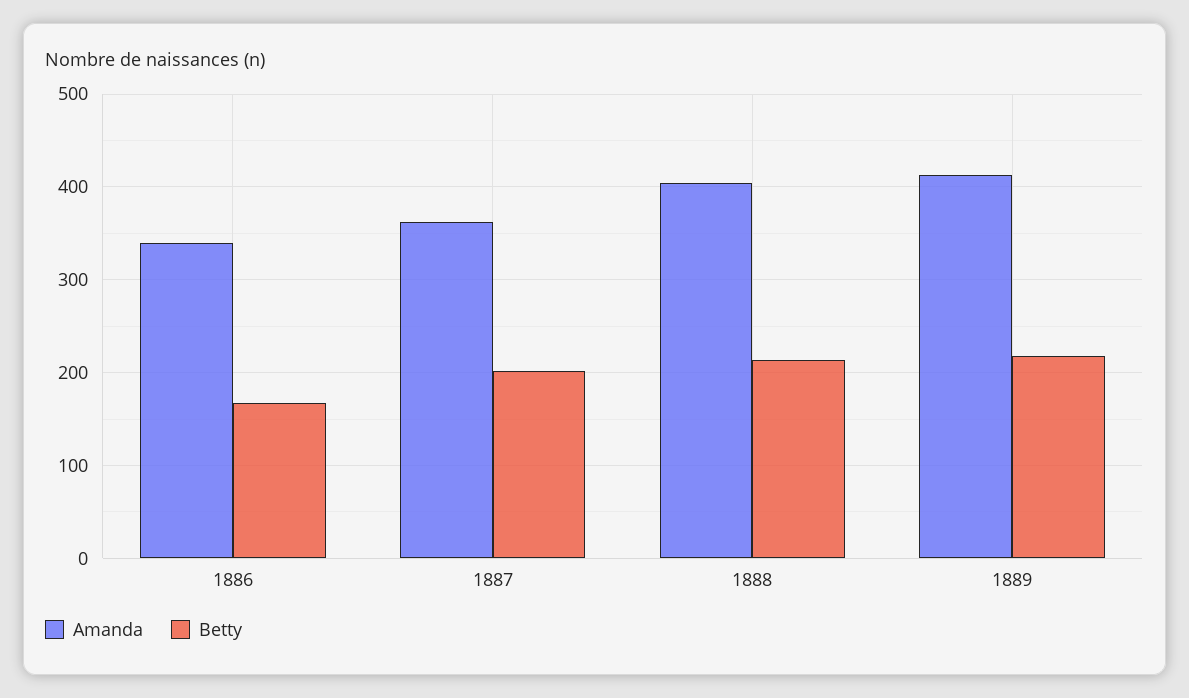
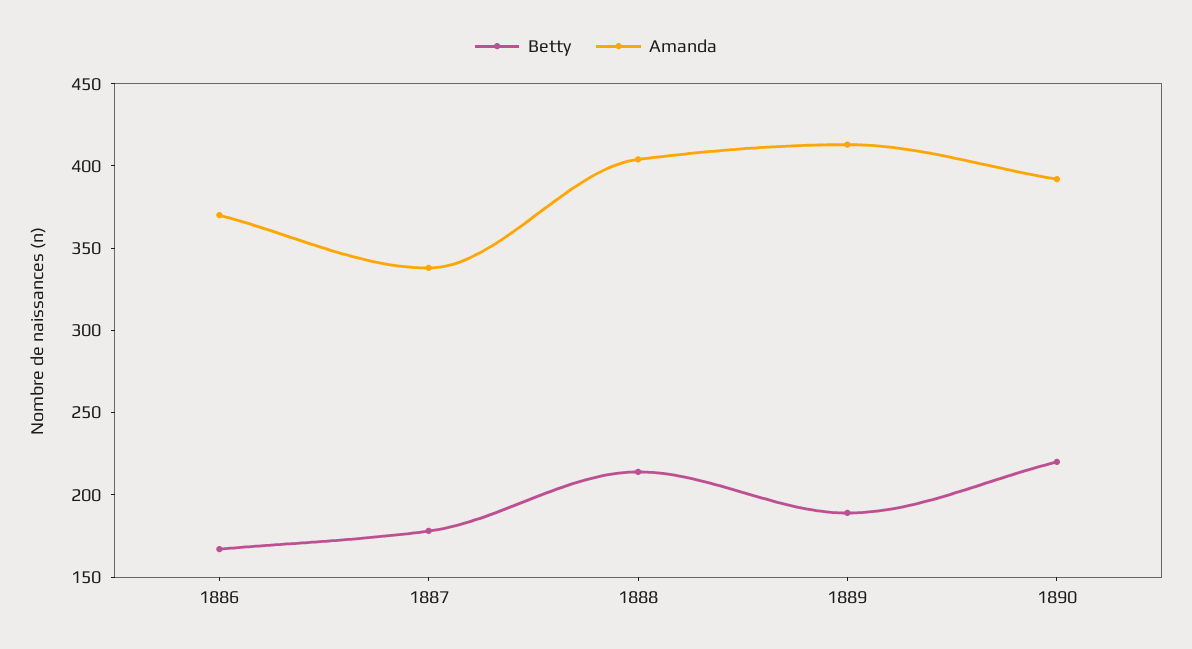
Amanda, 1886: 340 -> 370
Amanda, 1887: 360 -> 340
Betty, 1887: 200 -> 180
Betty, 1889: 220 -> 190
Betty, 1890: none -> 220
Amanda, 1890: none -> 390

